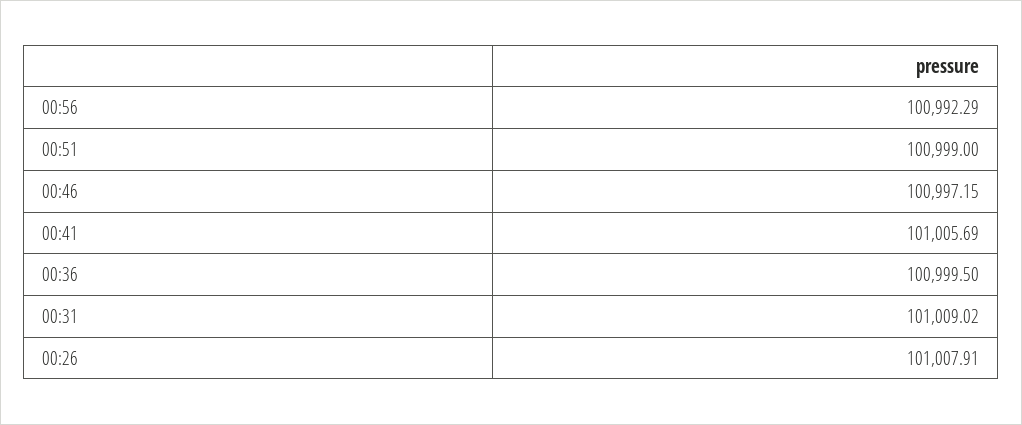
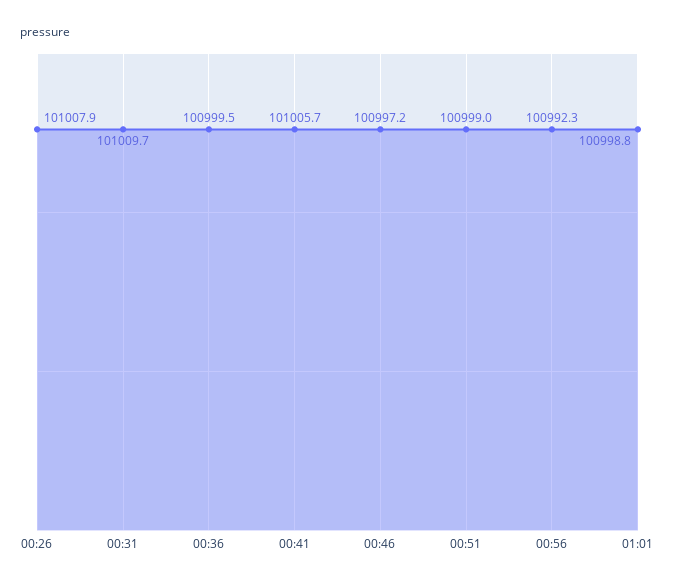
00:31: 101009.02 -> 101009.7
01:01: none -> 100998.8

